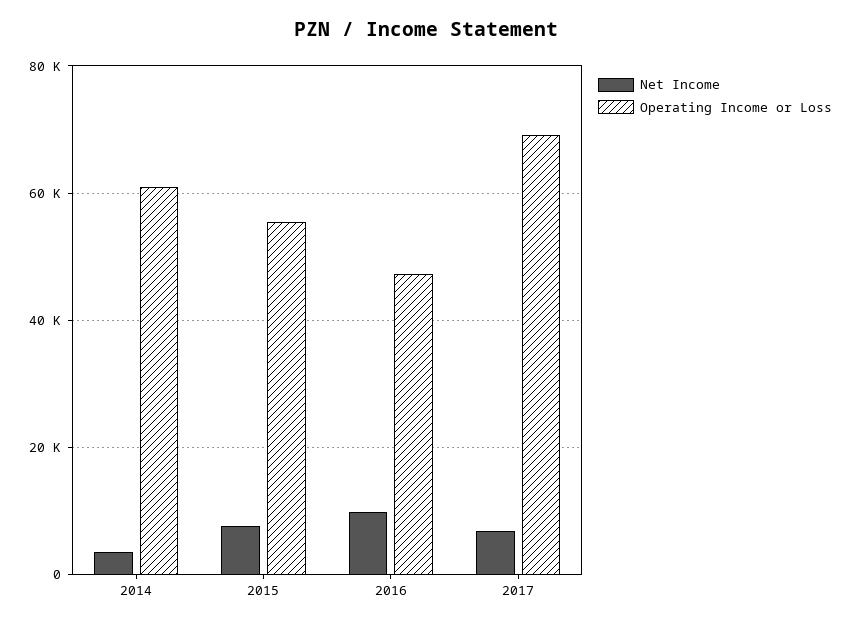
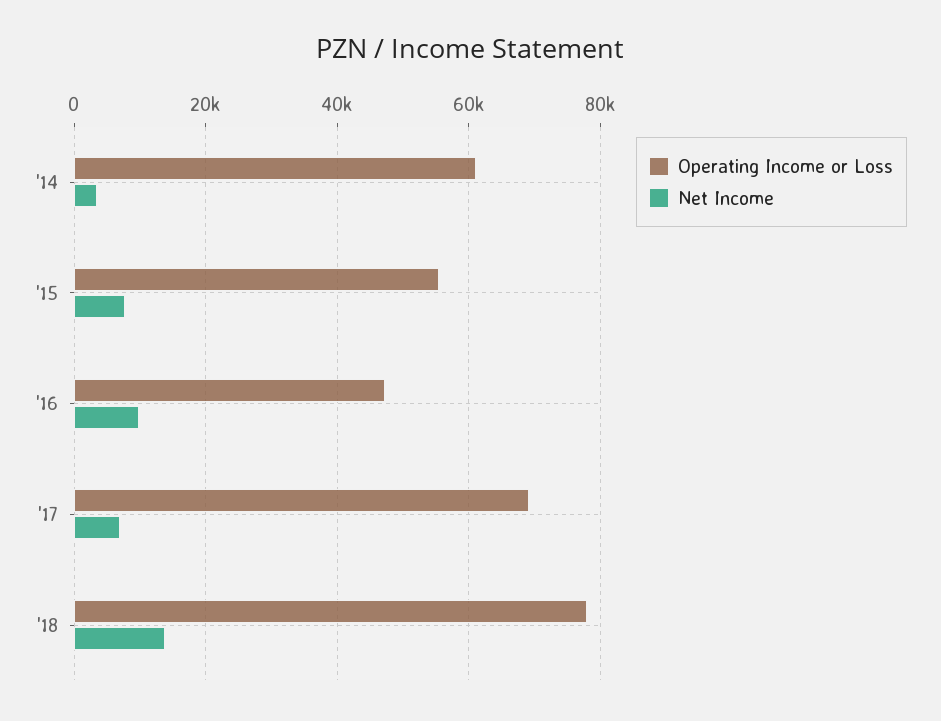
Operating Income or Loss, '18: none -> 78000
Net Income, '18: none -> 14000

